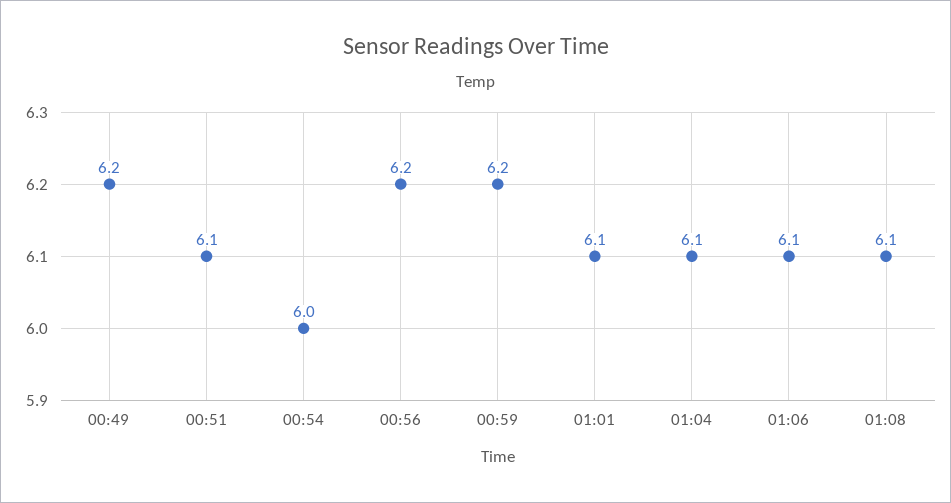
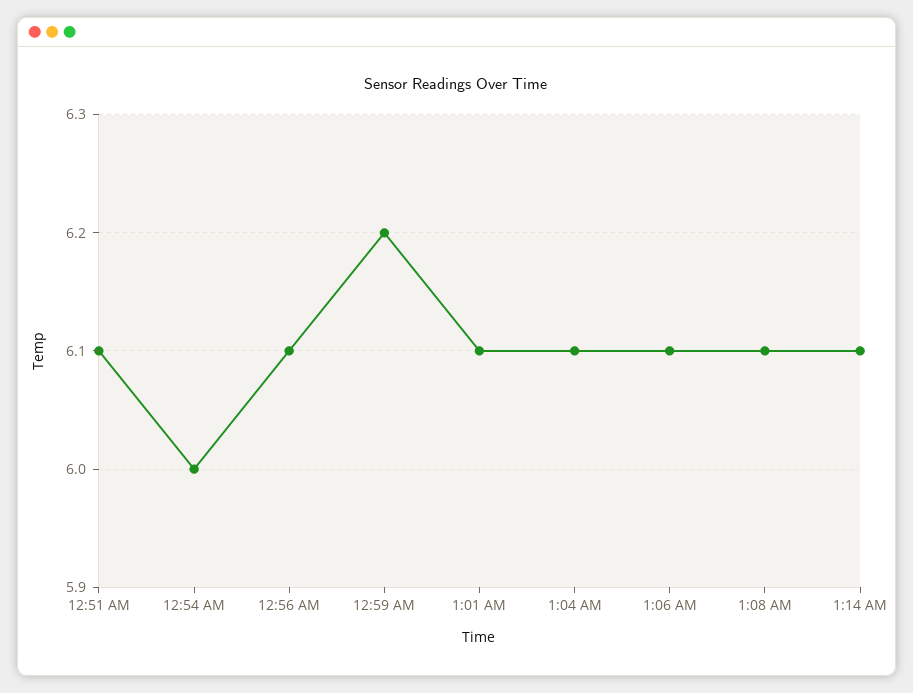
00:49: 6.2 -> none
00:56: 6.2 -> 6.1
1:14 AM: none -> 6.1

